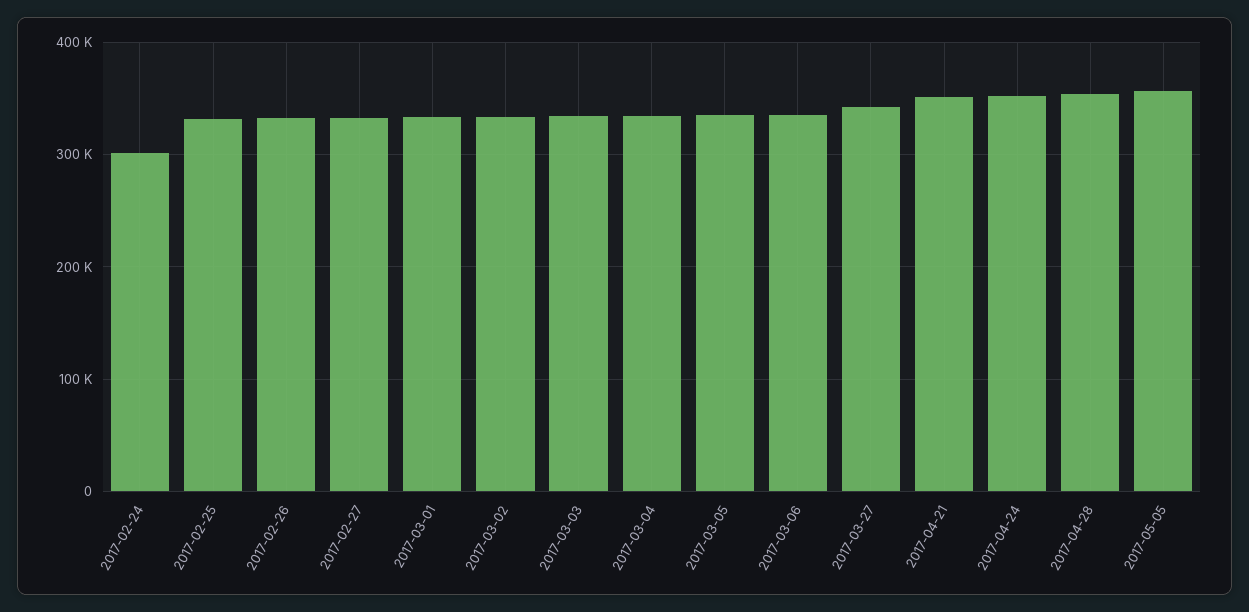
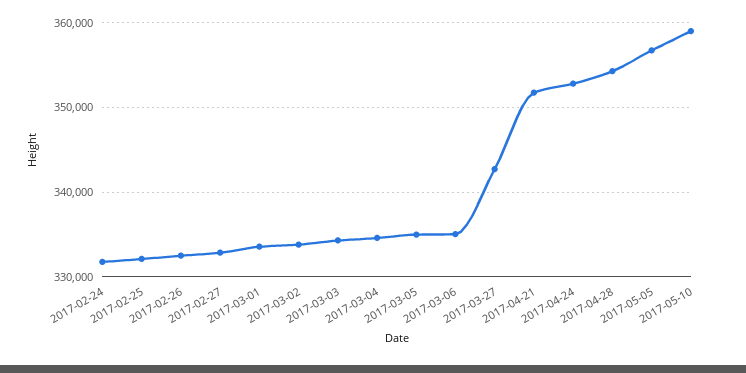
2017-02-24: 300000 -> 332000
2017-05-10: none -> 359000

